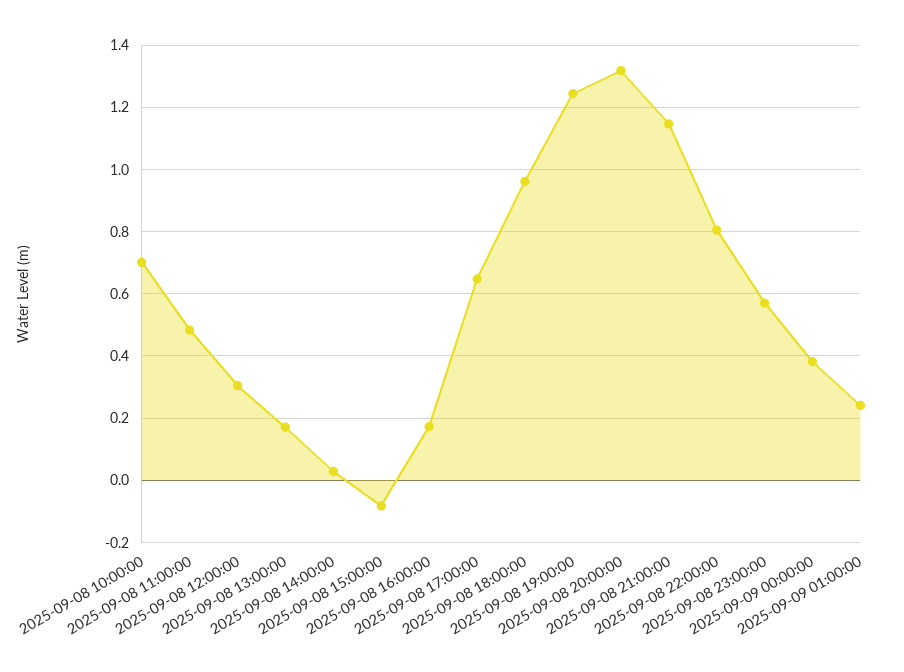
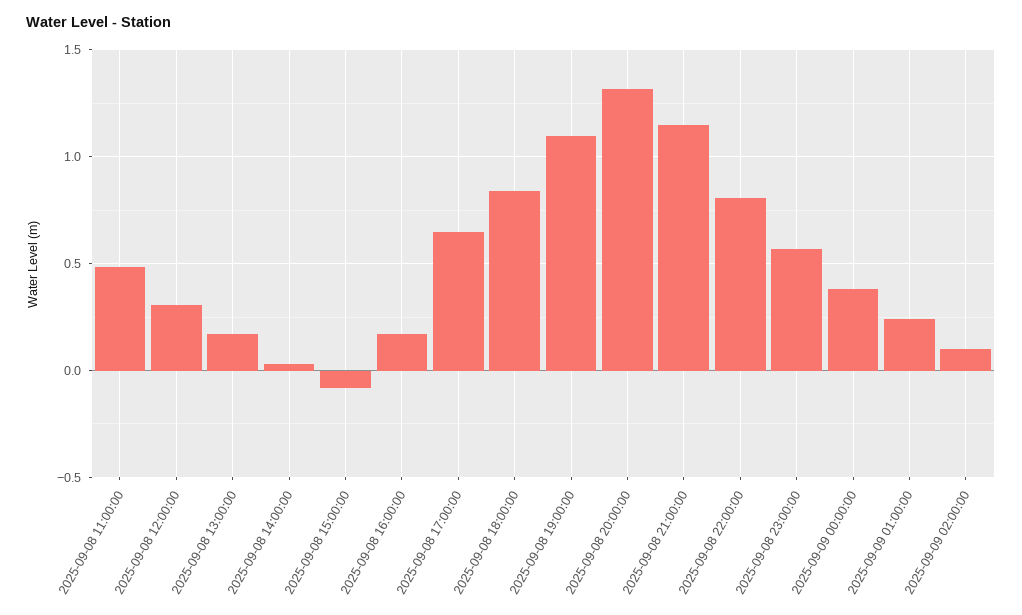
2025-09-08 10:00:00: 0.7 -> none
2025-09-08 18:00:00: 0.96 -> 0.85
2025-09-08 19:00:00: 1.24 -> 1.1
2025-09-09 02:00:00: none -> 0.1

